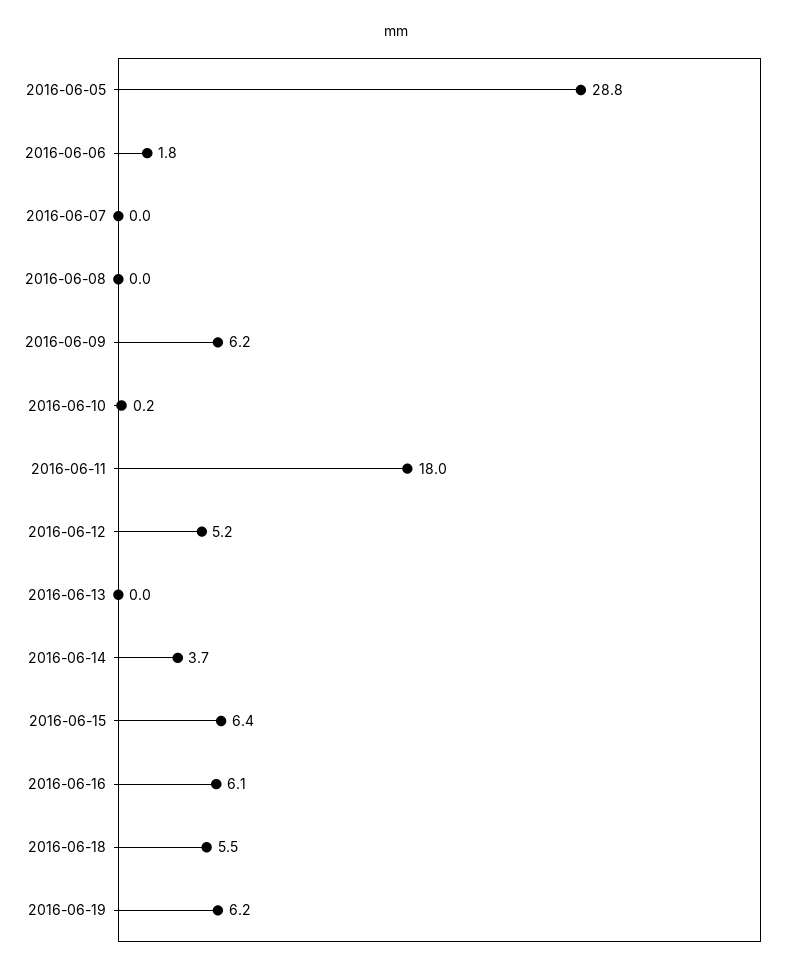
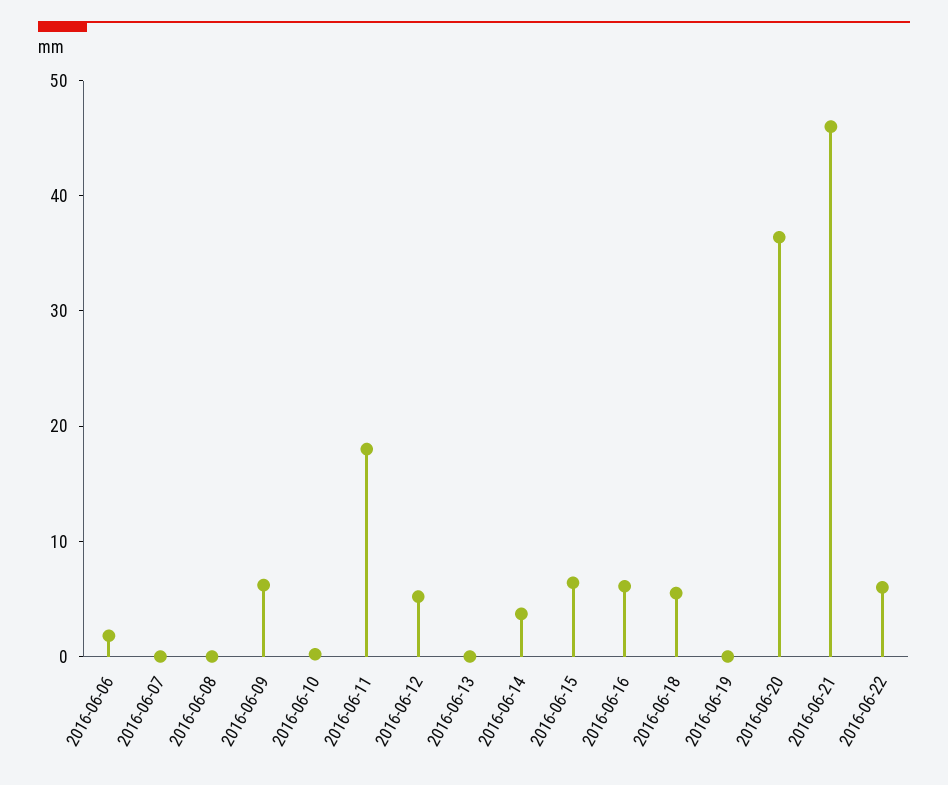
2016-06-05: 28.8 -> none
2016-06-19: 6.2 -> 0
2016-06-20: none -> 36
2016-06-21: none -> 46
2016-06-22: none -> 6

